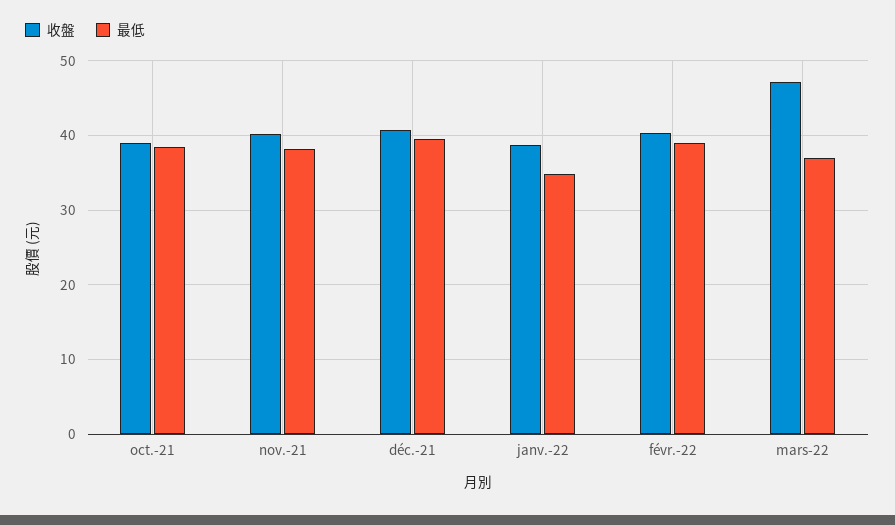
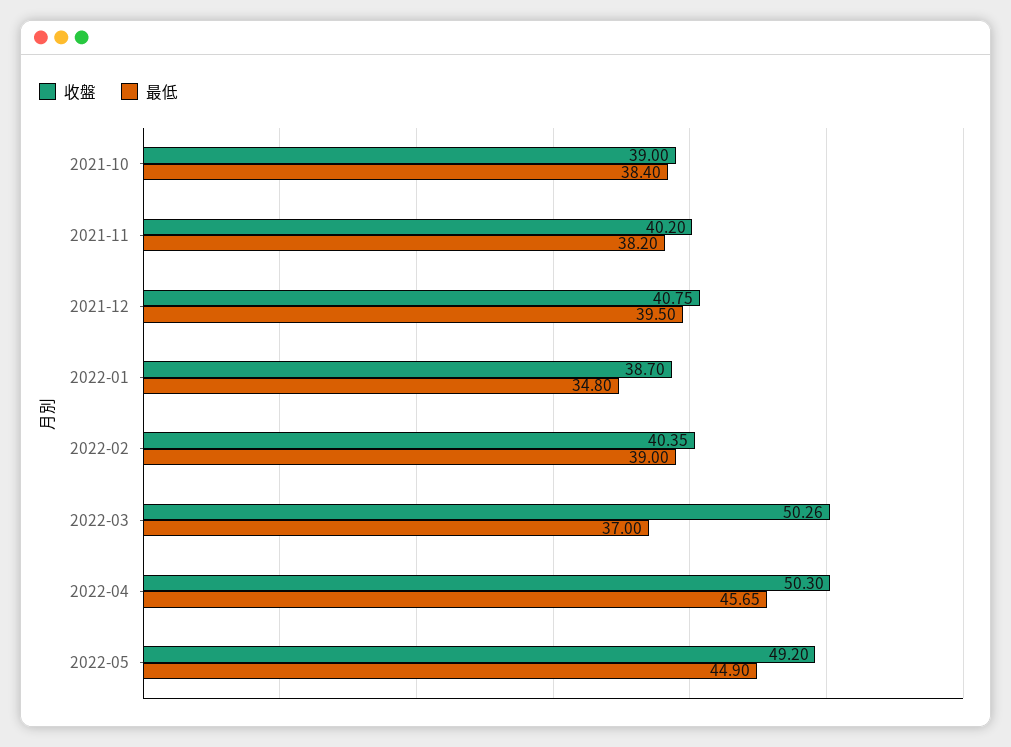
收盤, mars-22: 47 -> 50.26
收盤, 2022-04: none -> 50.3
最低, 2022-04: none -> 45.65
收盤, 2022-05: none -> 49.2
最低, 2022-05: none -> 44.9

